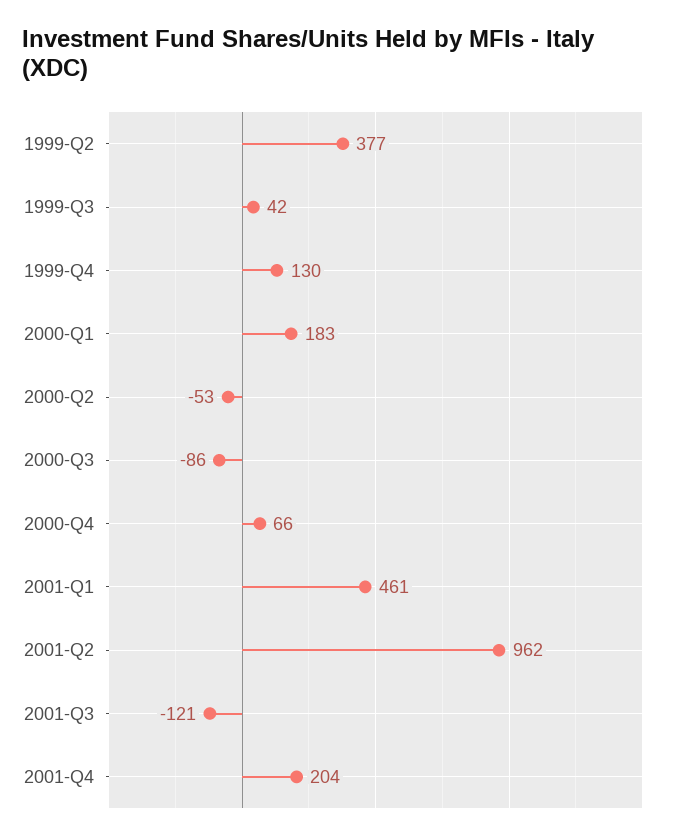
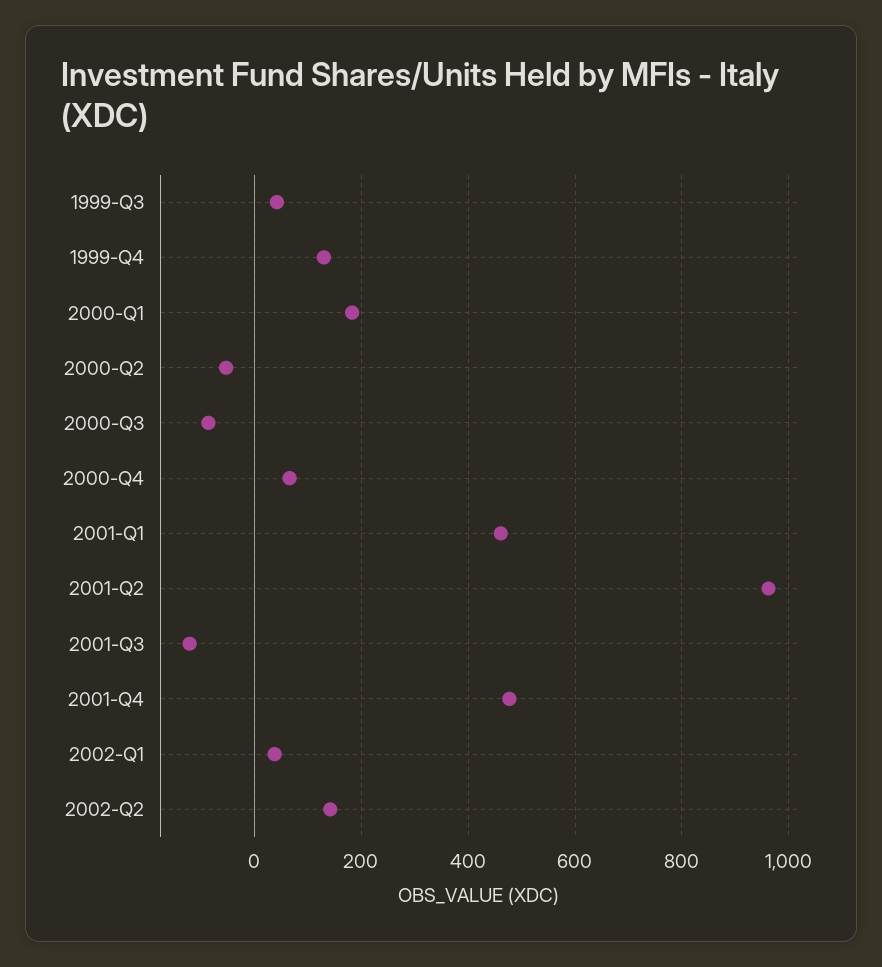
1999-Q2: 377 -> none
2001-Q4: 204 -> 480
2002-Q1: none -> 40
2002-Q2: none -> 140

